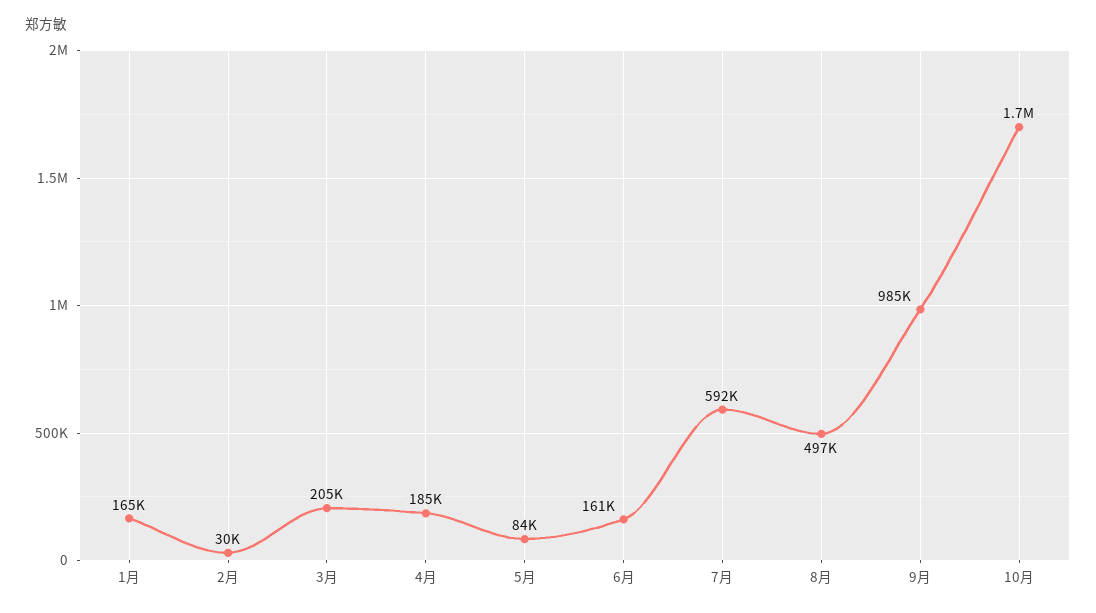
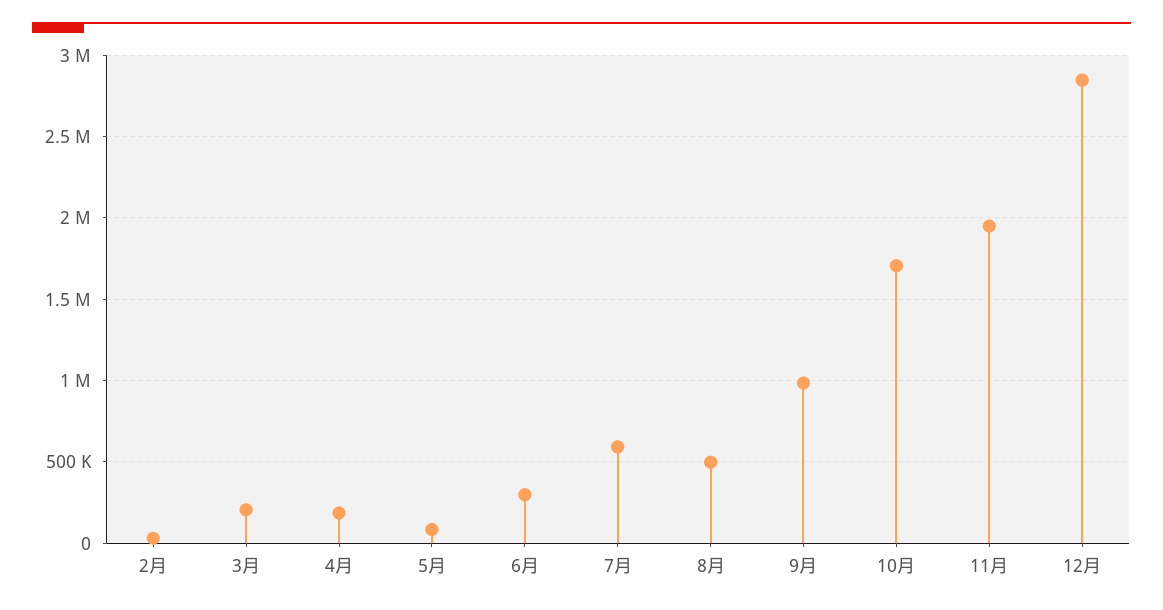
1月: 165000 -> none
6月: 161000 -> 300000
11月: none -> 1950000
12月: none -> 2850000

